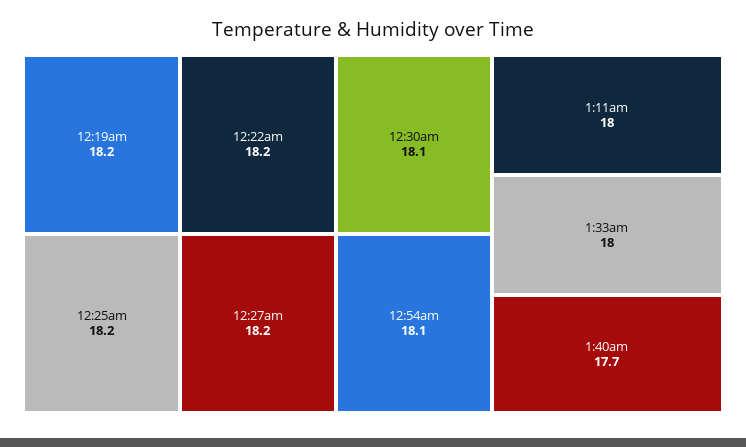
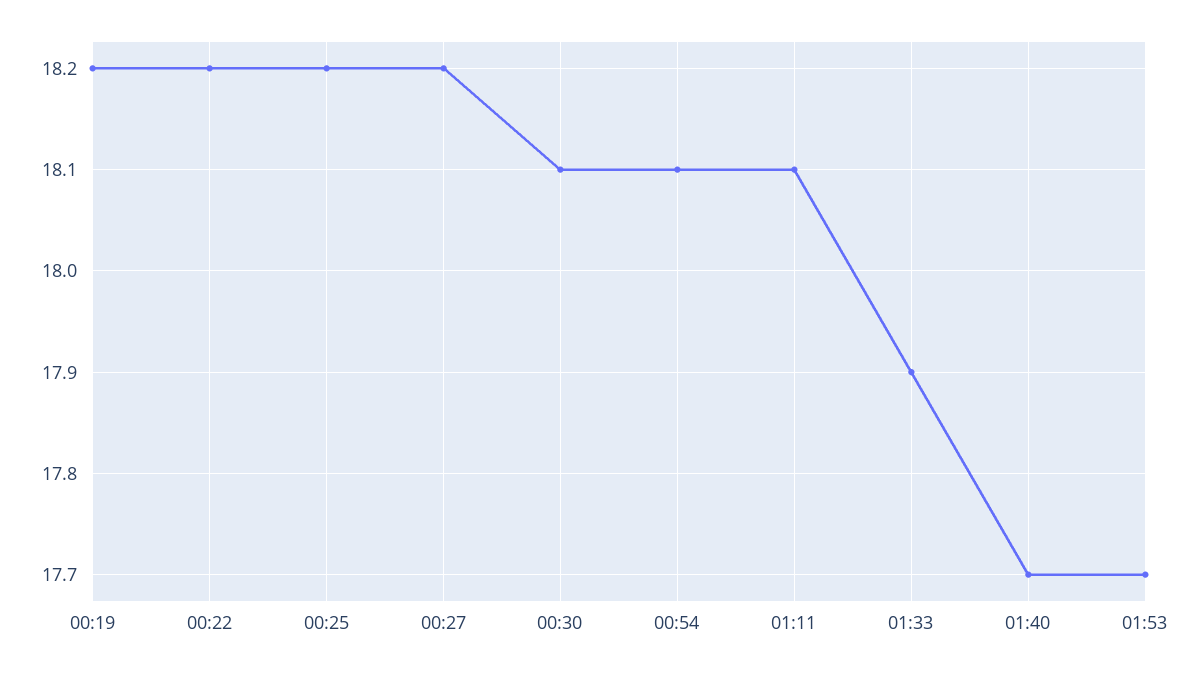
1:11am: 18 -> 18.1
1:33am: 18 -> 17.9
01:53: none -> 17.7

